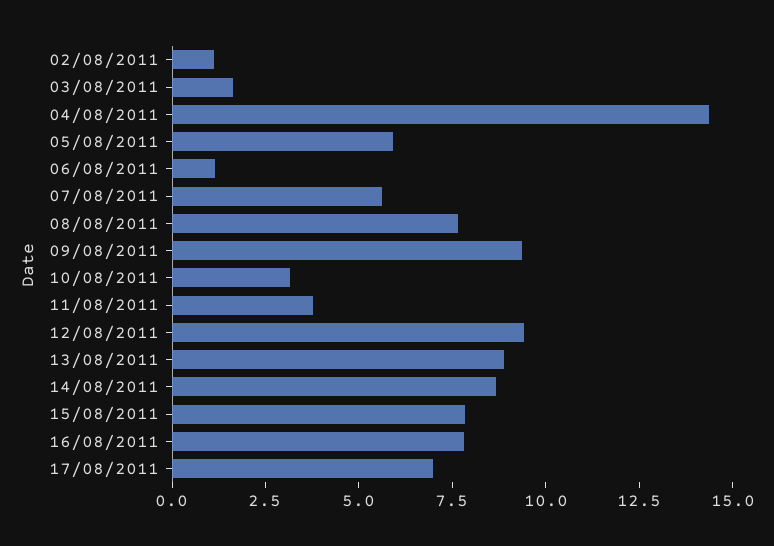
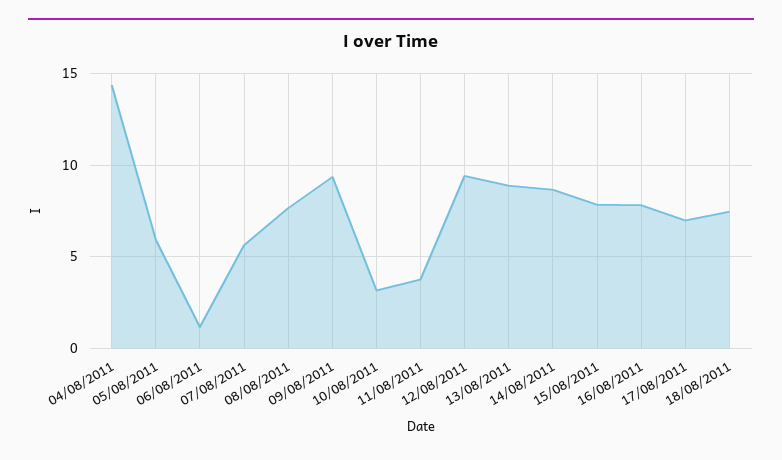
02/08/2011: 1 -> none
03/08/2011: 1.5 -> none
18/08/2011: none -> 7.5

